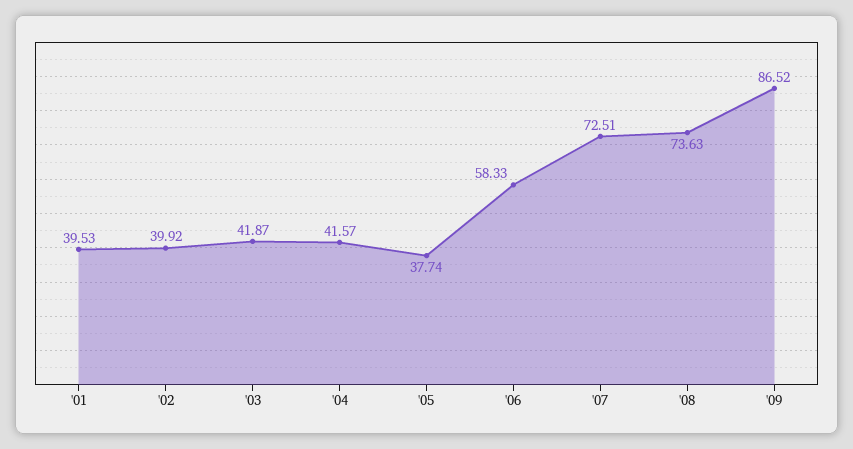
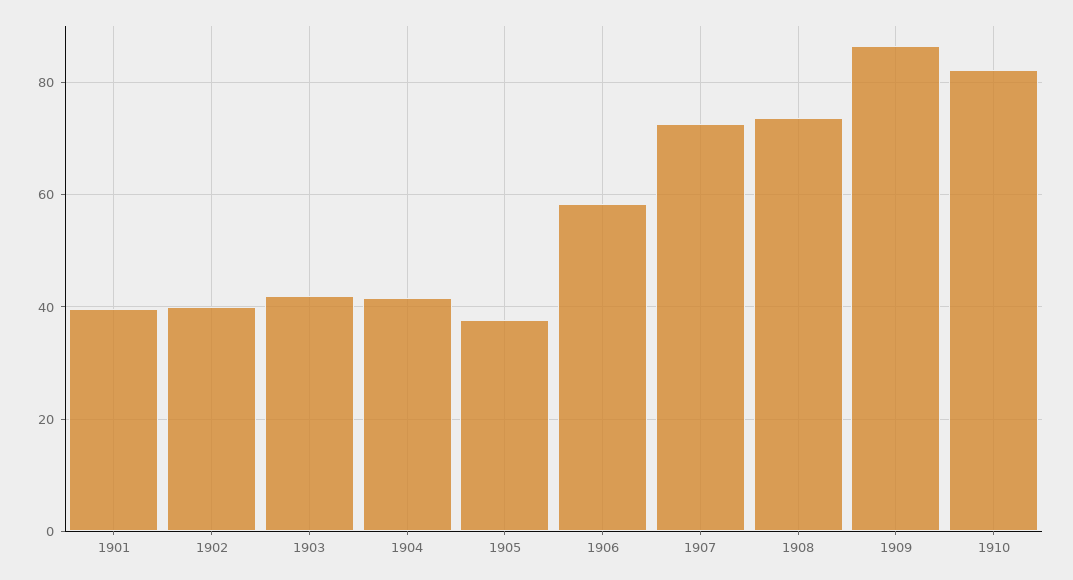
1910: none -> 82

